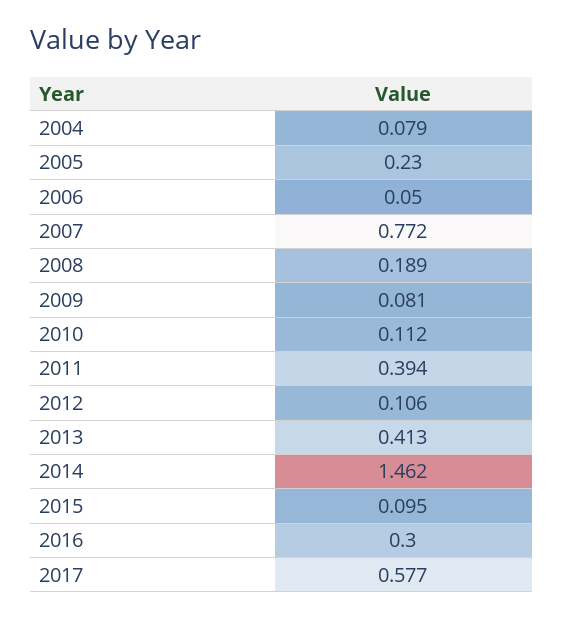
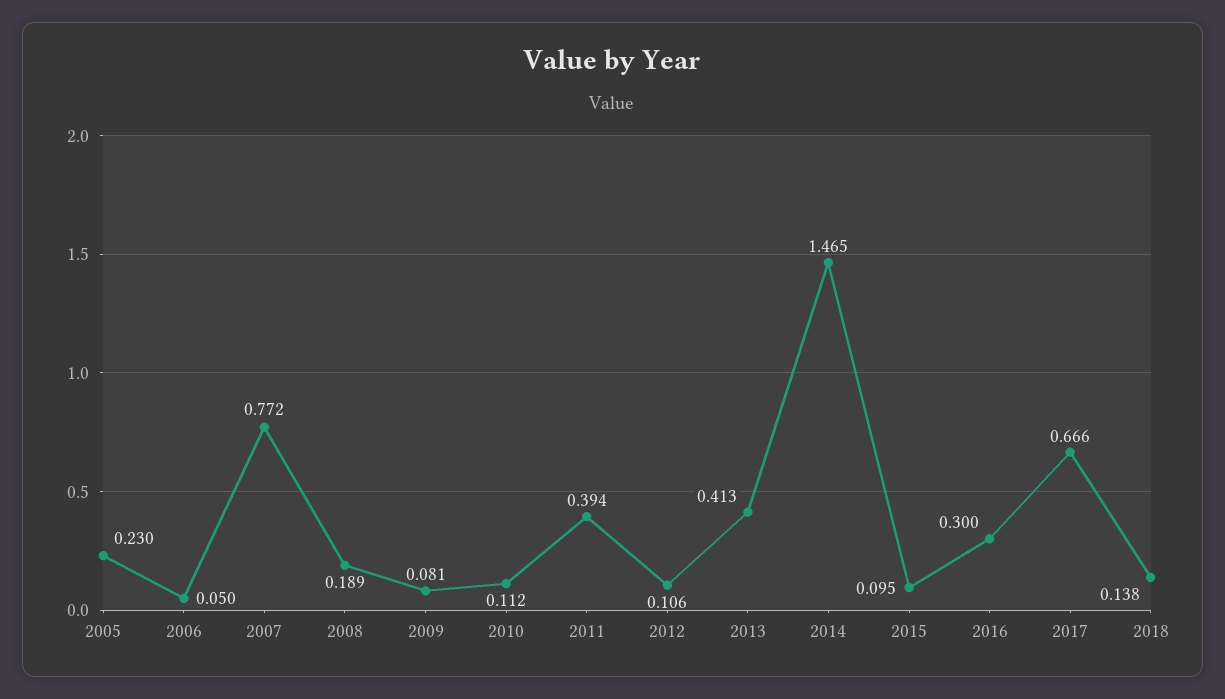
2004: 0.079 -> none
2014: 1.462 -> 1.465
2017: 0.577 -> 0.666
2018: none -> 0.138

